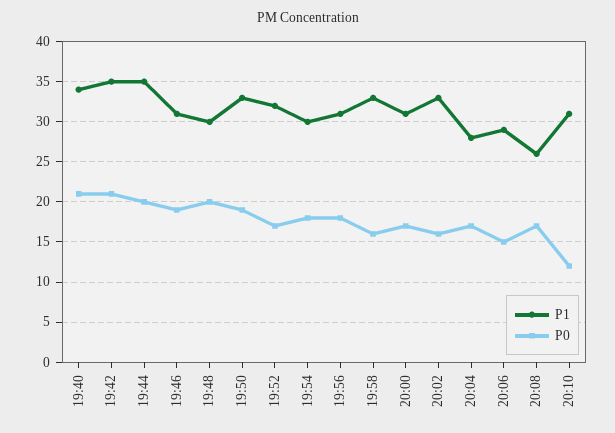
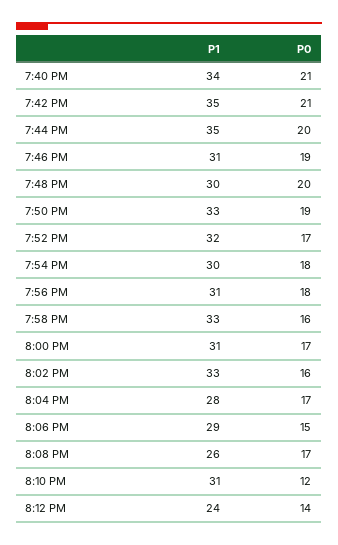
P1, 8:12 PM: none -> 24
P0, 8:12 PM: none -> 14

